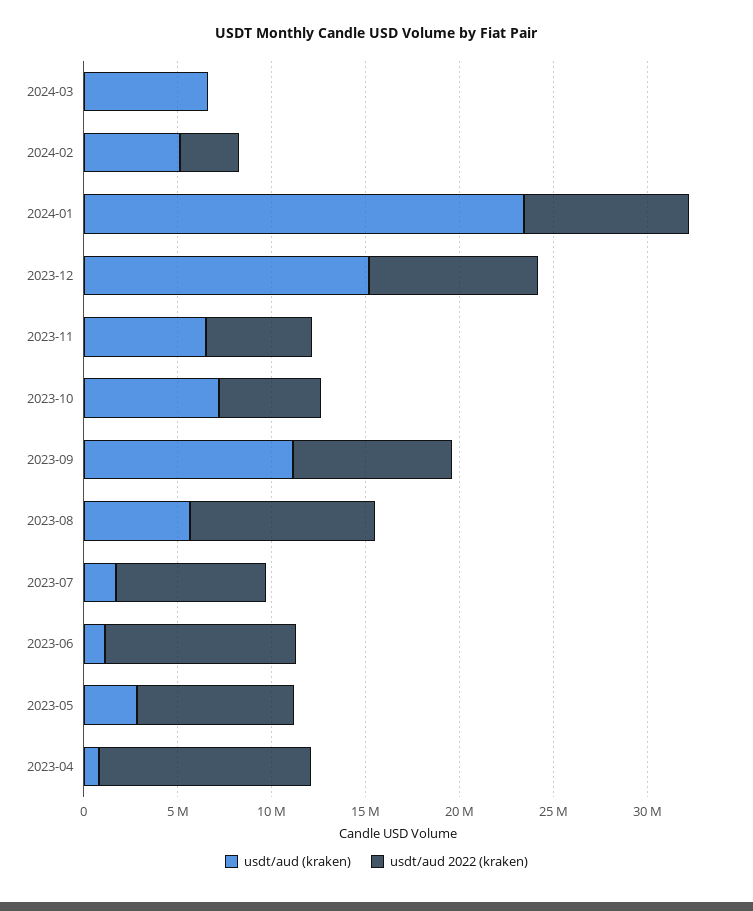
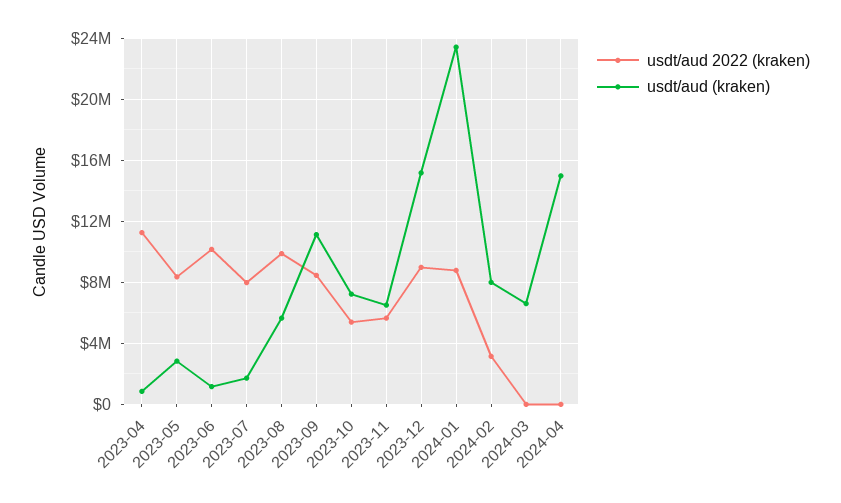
usdt/aud (kraken), 2024-02: 5000000 -> 8000000
usdt/aud 2022 (kraken), 2024-04: none -> 0
usdt/aud (kraken), 2024-04: none -> 15000000

